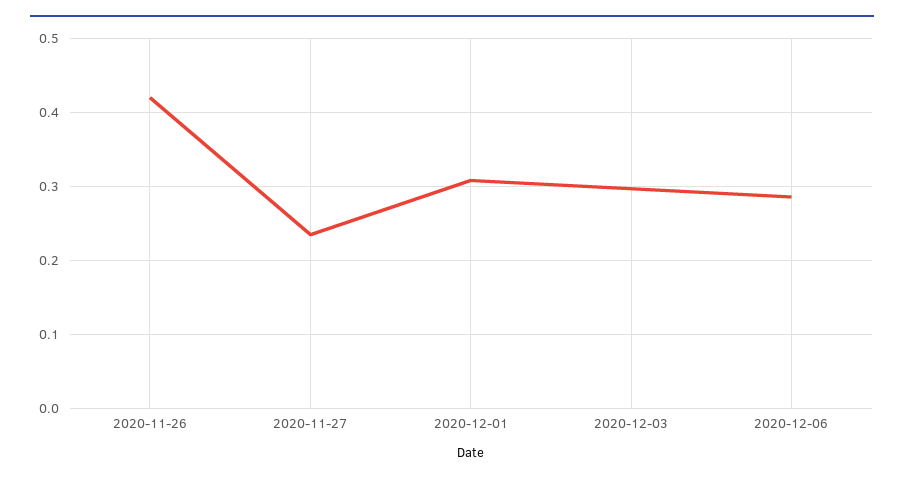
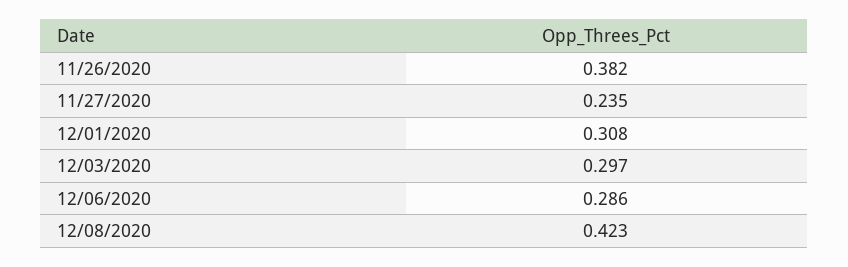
2020-11-26: 0.42 -> 0.382
12/08/2020: none -> 0.423

